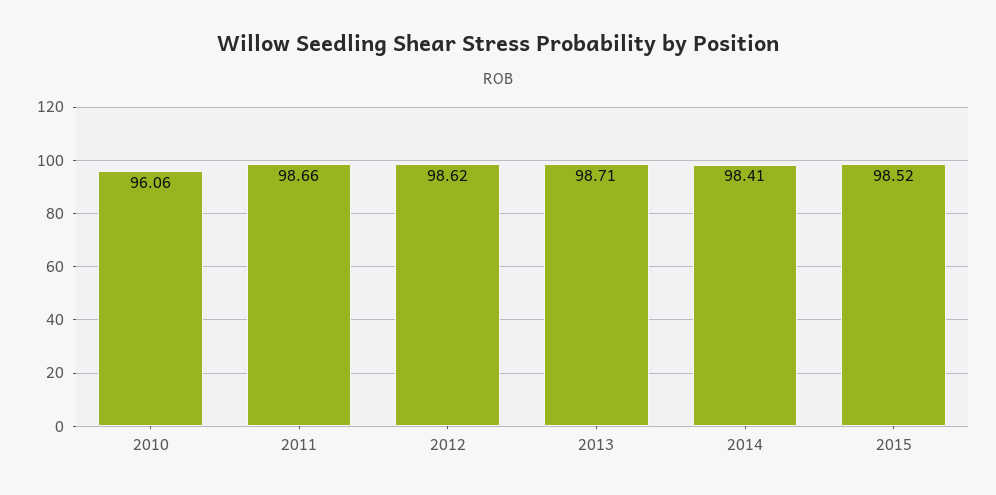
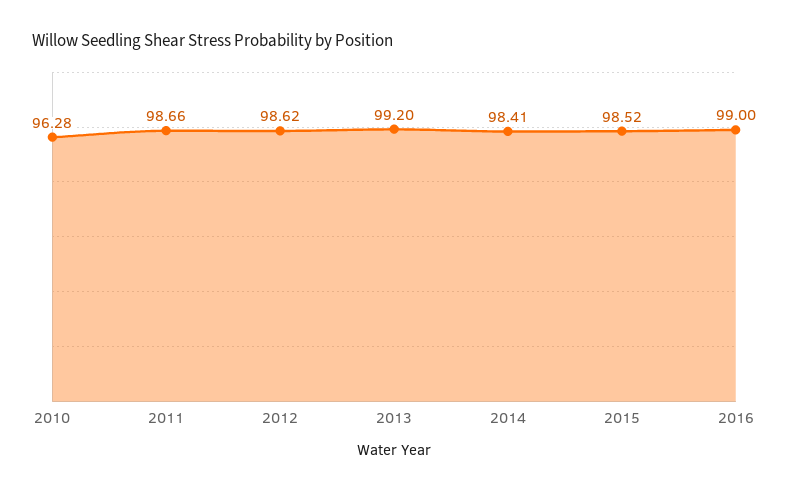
2010: 96.06 -> 96.28
2013: 98.71 -> 99.2
2016: none -> 99

